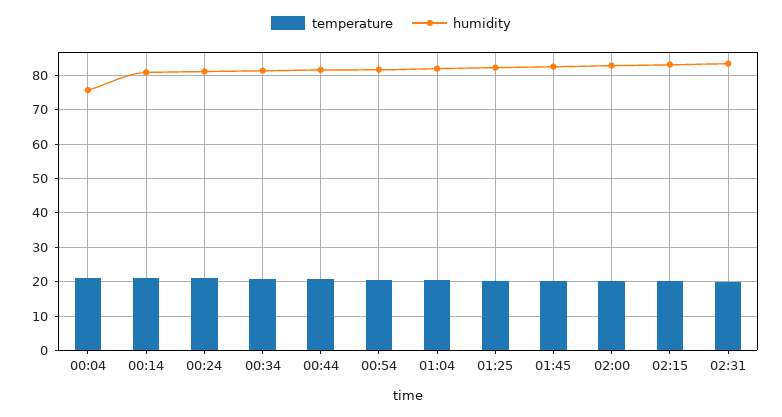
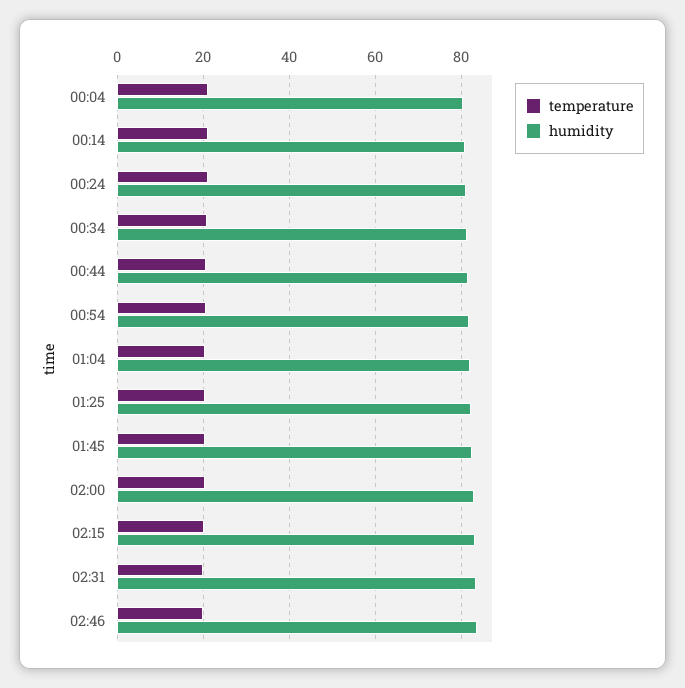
humidity, 00:04: 76 -> 80
temperature, 02:46: none -> 20
humidity, 02:46: none -> 84

